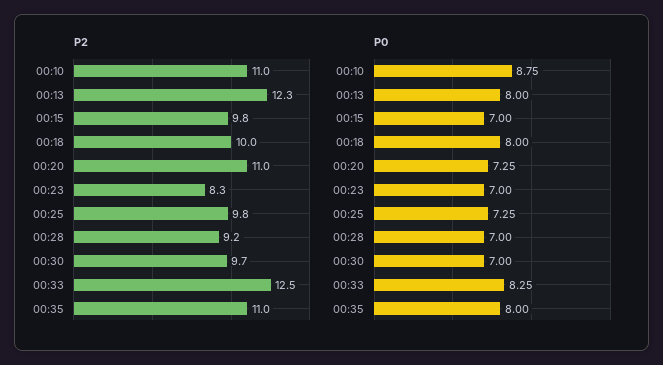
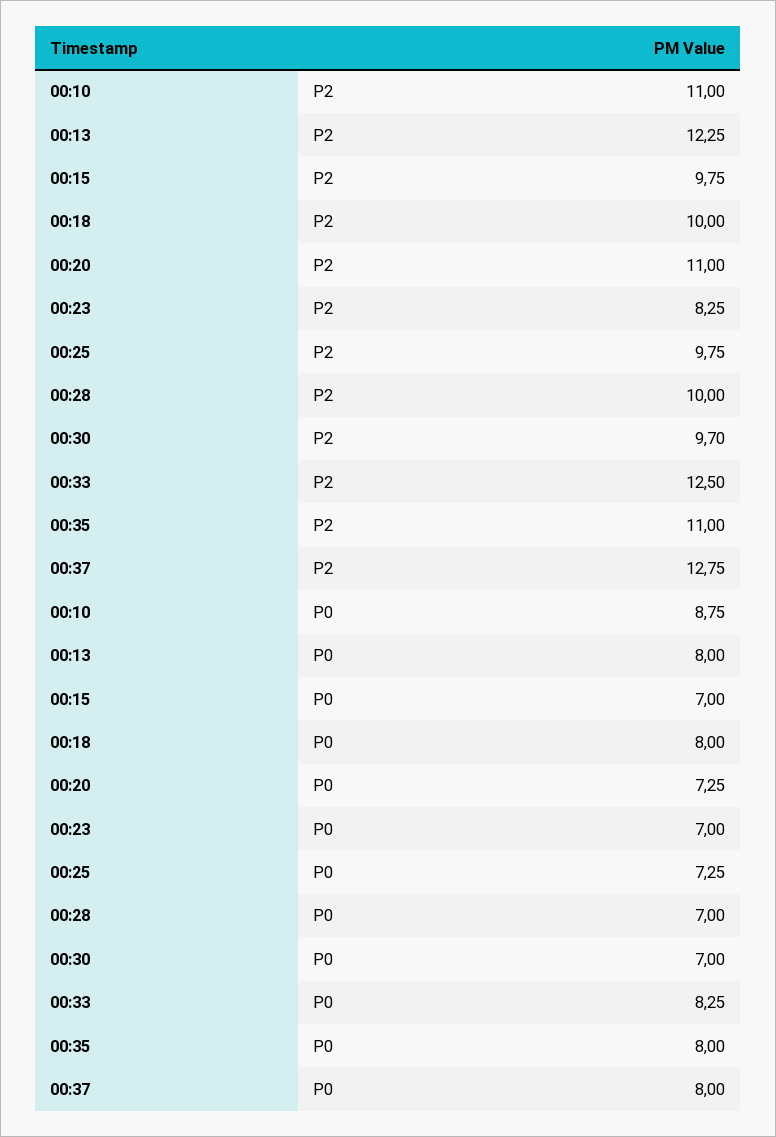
P2, 00:28: 9.2 -> 10
P2, 00:37: none -> 12.75
P0, 00:37: none -> 8

